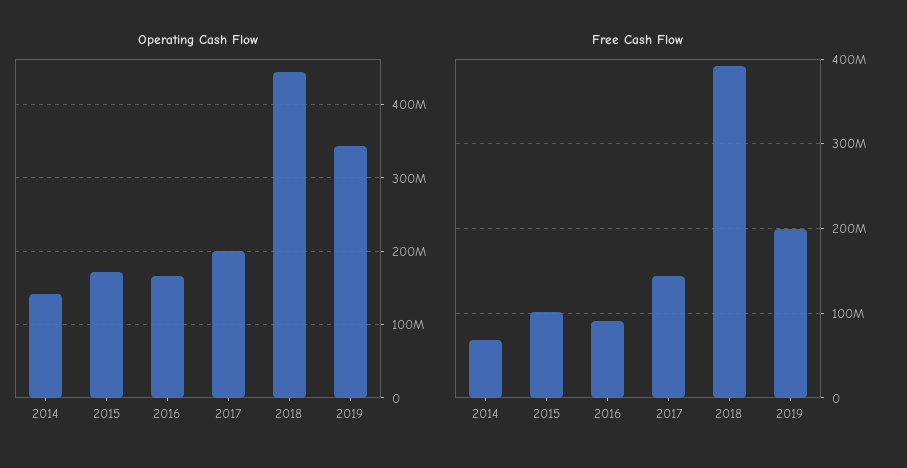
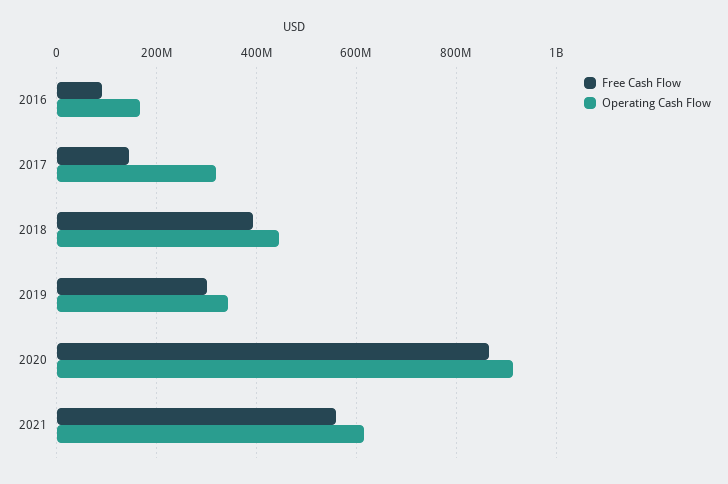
Operating Cash Flow, 2014: 140000000 -> none
Operating Cash Flow, 2015: 170000000 -> none
Operating Cash Flow, 2017: 200000000 -> 320000000
Free Cash Flow, 2014: 70000000 -> none
Free Cash Flow, 2015: 100000000 -> none
Free Cash Flow, 2019: 200000000 -> 300000000
Free Cash Flow, 2020: none -> 860000000
Operating Cash Flow, 2020: none -> 920000000
Free Cash Flow, 2021: none -> 560000000
Operating Cash Flow, 2021: none -> 620000000

